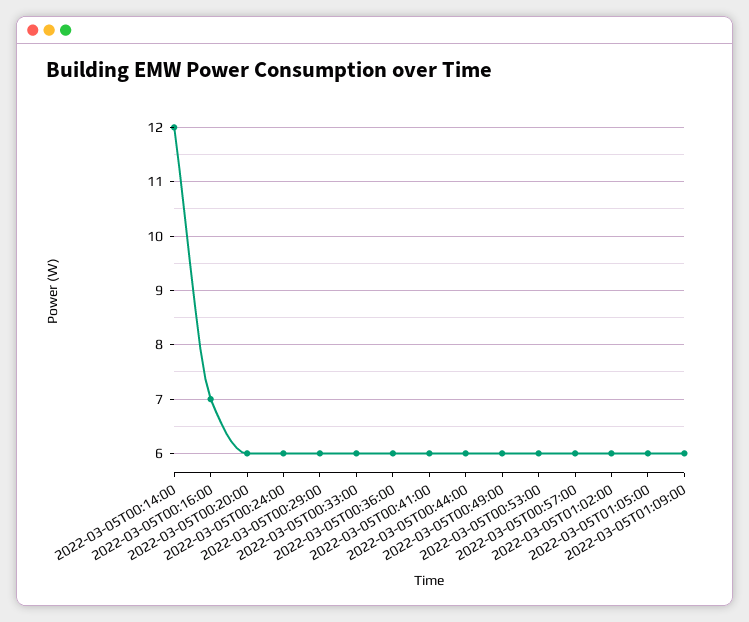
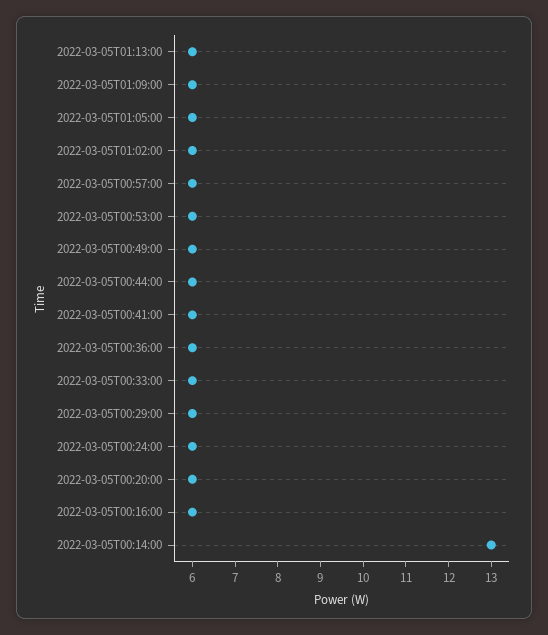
2022-03-05T00:14:00: 12 -> 13
2022-03-05T00:16:00: 7 -> 6
2022-03-05T01:13:00: none -> 6

